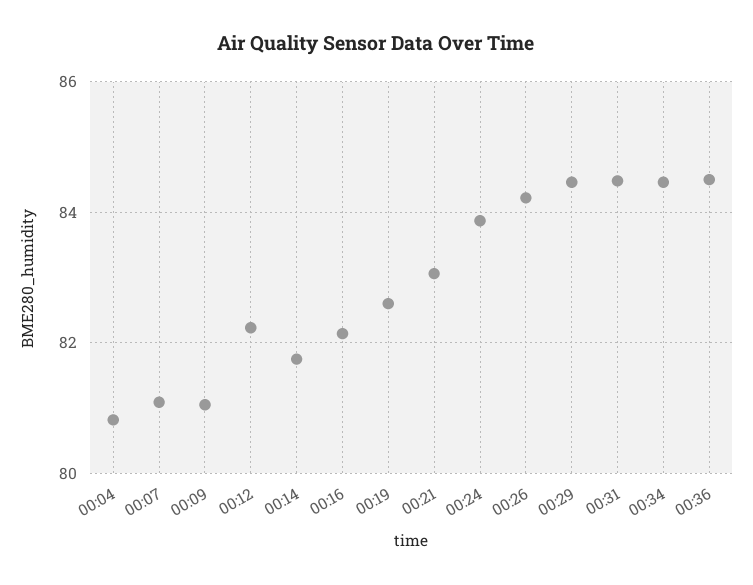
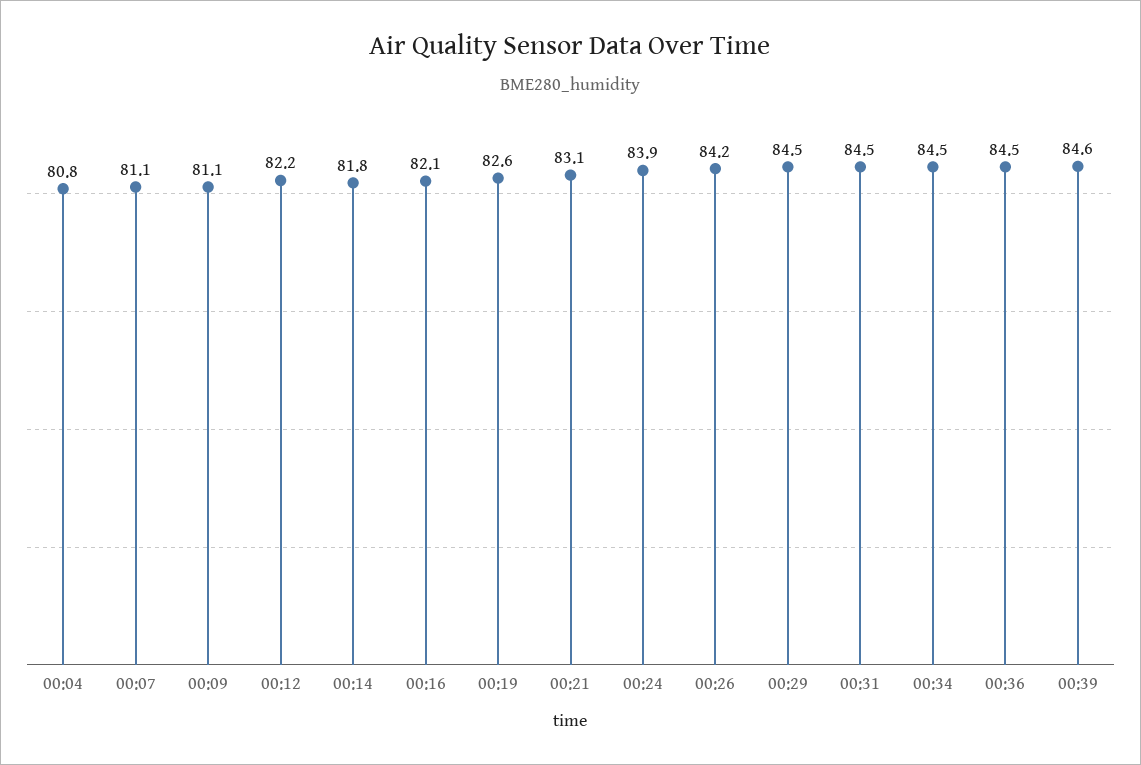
00:39: none -> 84.6

